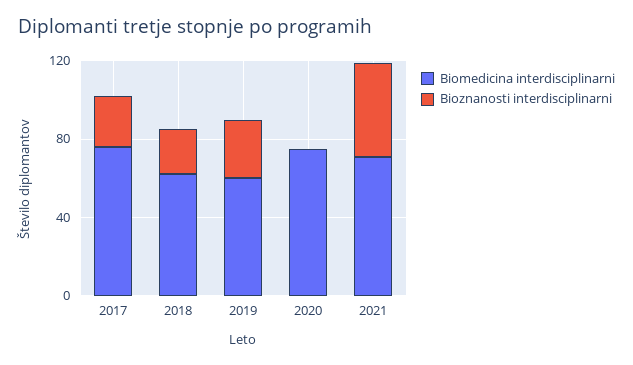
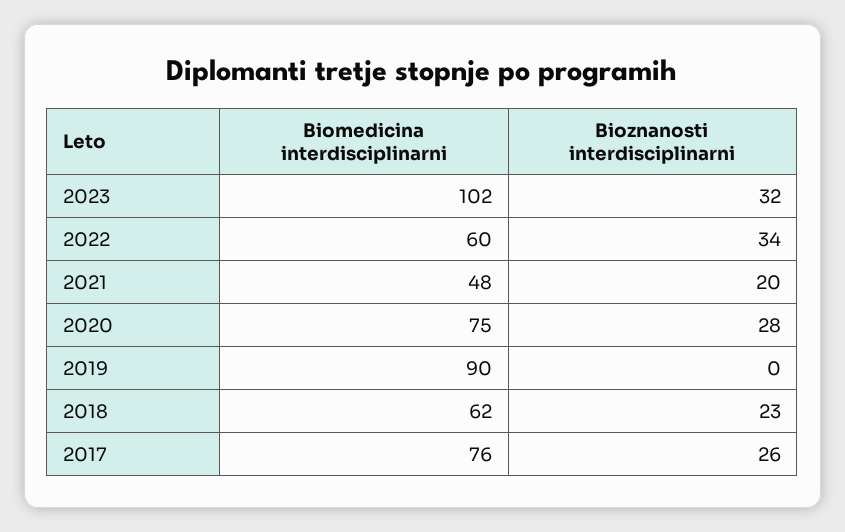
Biomedicina interdisciplinarni, 2019: 60 -> 90
Bioznanosti interdisciplinarni, 2019: 30 -> 0
Bioznanosti interdisciplinarni, 2020: 0 -> 28
Biomedicina interdisciplinarni, 2021: 70 -> 48
Bioznanosti interdisciplinarni, 2021: 50 -> 20
Biomedicina interdisciplinarni, 2023: none -> 102
Bioznanosti interdisciplinarni, 2023: none -> 32
Biomedicina interdisciplinarni, 2022: none -> 60
Bioznanosti interdisciplinarni, 2022: none -> 34

